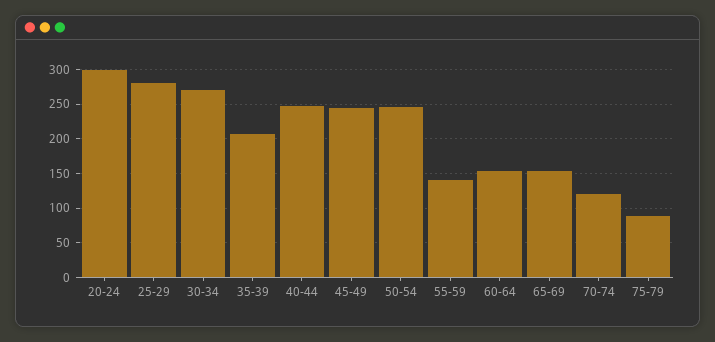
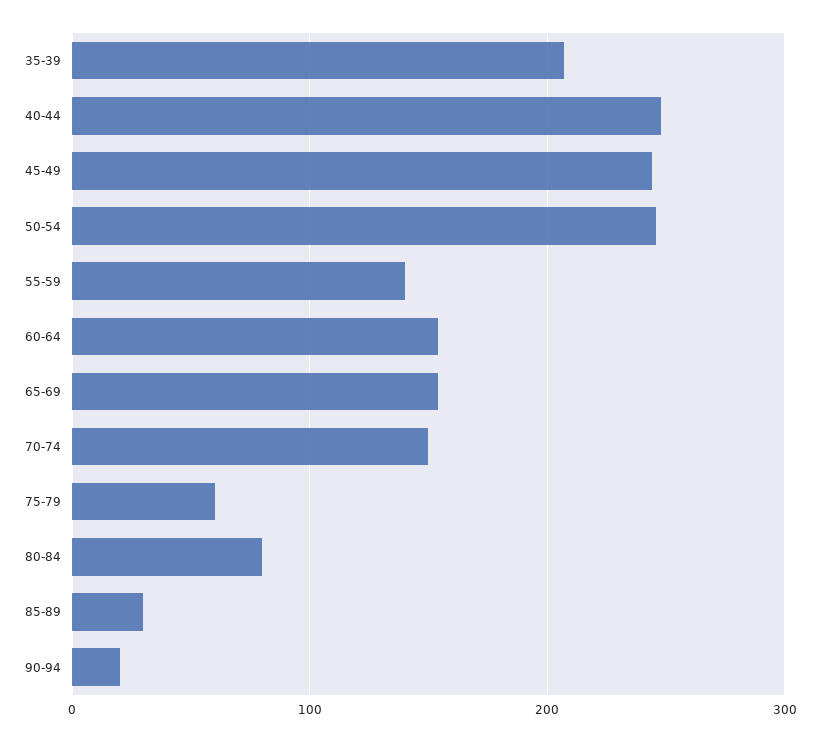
20-24: 300 -> none
25-29: 280 -> none
30-34: 270 -> none
70-74: 120 -> 150
75-79: 90 -> 60
80-84: none -> 80
85-89: none -> 30
90-94: none -> 20

